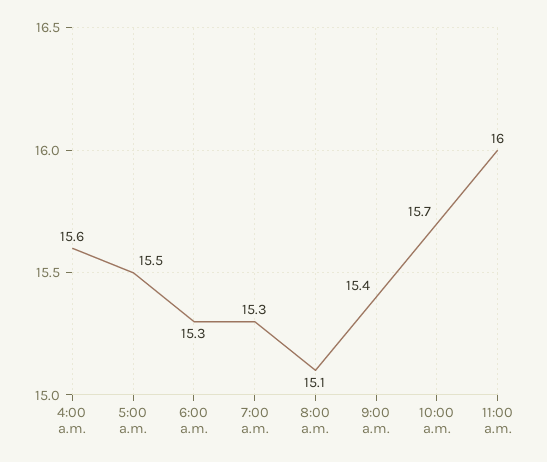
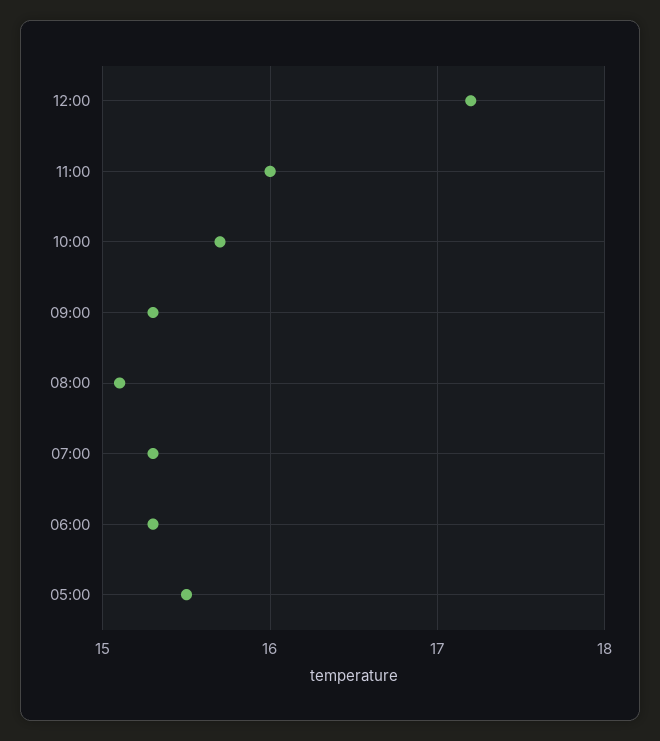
4:00 a.m.: 15.6 -> none
9:00 a.m.: 15.4 -> 15.3
12:00: none -> 17.2

